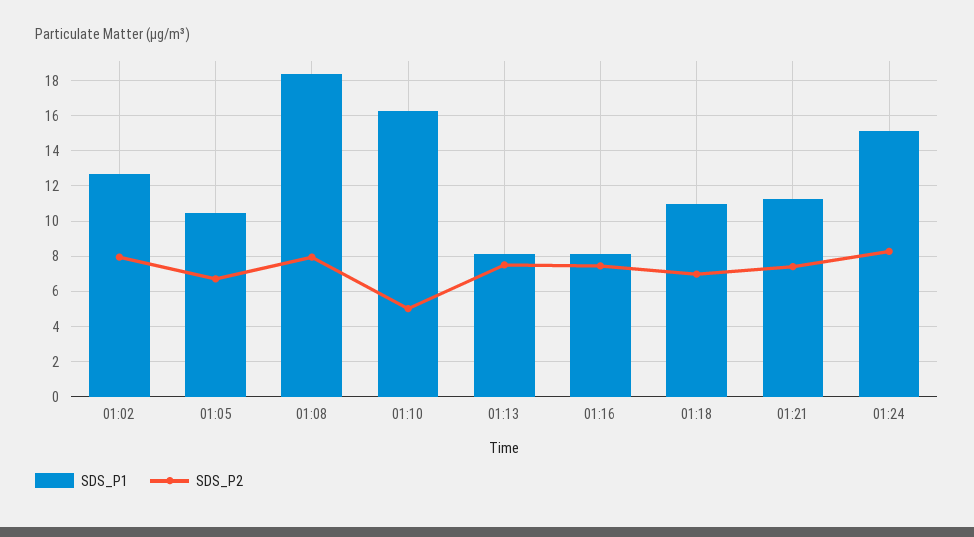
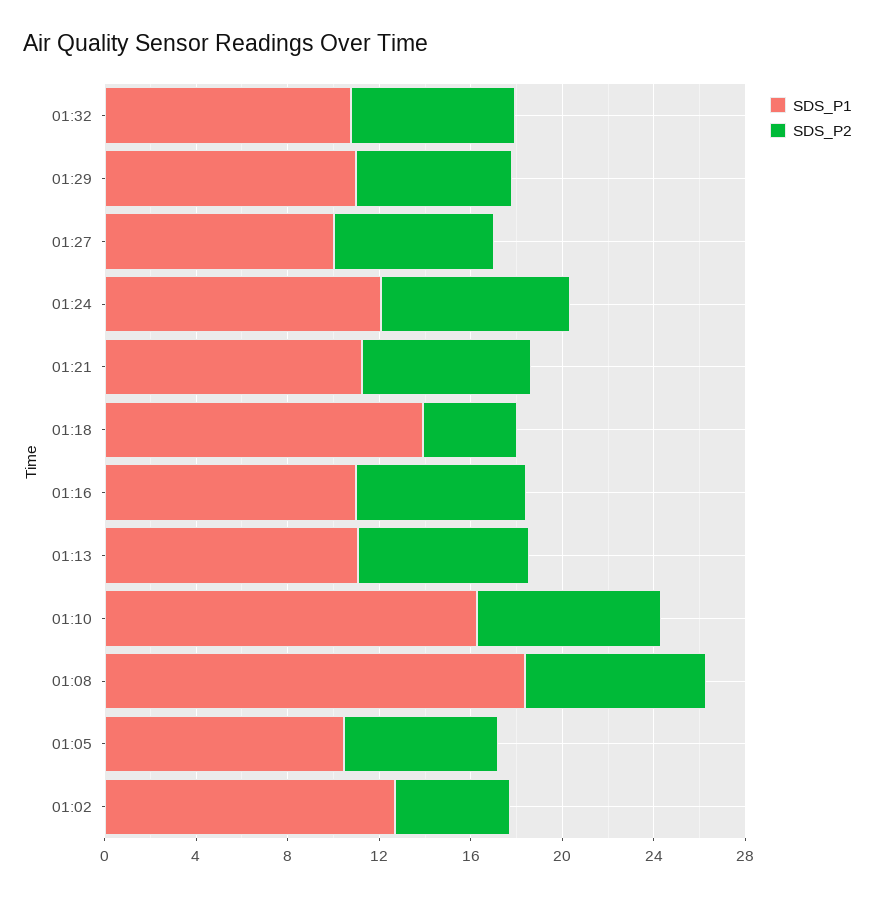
SDS_P2, 01:02: 8 -> 5
SDS_P2, 01:10: 5 -> 8
SDS_P1, 01:13: 8 -> 11
SDS_P1, 01:16: 8 -> 11
SDS_P1, 01:18: 11 -> 14
SDS_P2, 01:18: 7 -> 4
SDS_P1, 01:24: 15 -> 12
SDS_P1, 01:32: none -> 11
SDS_P2, 01:32: none -> 7
SDS_P1, 01:29: none -> 11
SDS_P2, 01:29: none -> 7
SDS_P1, 01:27: none -> 10
SDS_P2, 01:27: none -> 7

